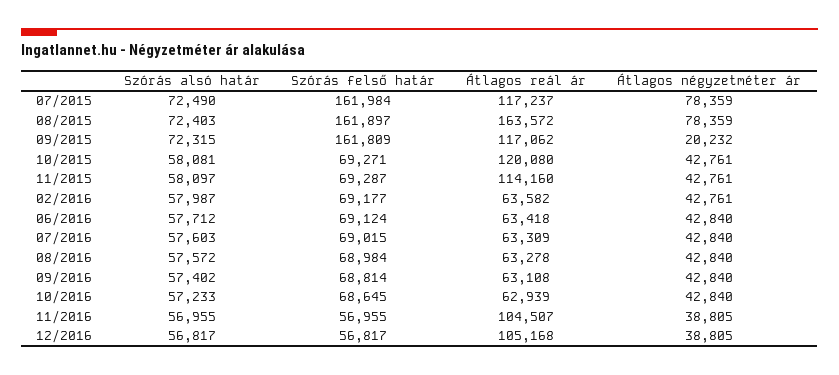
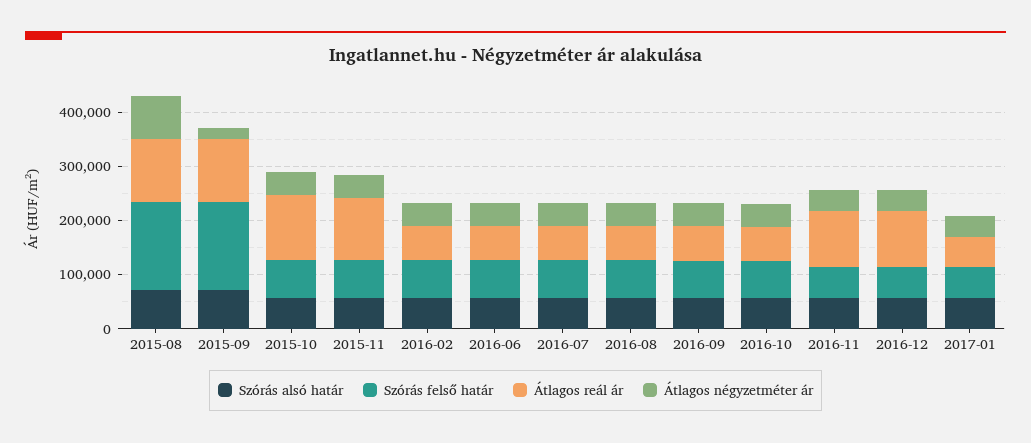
Szórás alsó határ, 07/2015: 72490 -> none
Szórás felső határ, 07/2015: 161984 -> none
Átlagos reál ár, 07/2015: 117237 -> none
Átlagos négyzetméter ár, 07/2015: 78359 -> none
Átlagos reál ár, 08/2015: 163572 -> 120000
Szórás alsó határ, 2017-01: none -> 60000
Szórás felső határ, 2017-01: none -> 60000
Átlagos reál ár, 2017-01: none -> 60000
Átlagos négyzetméter ár, 2017-01: none -> 40000

